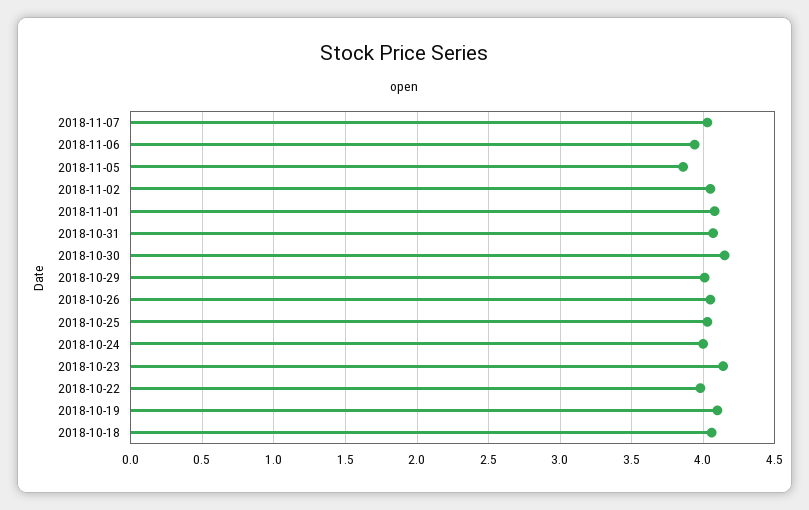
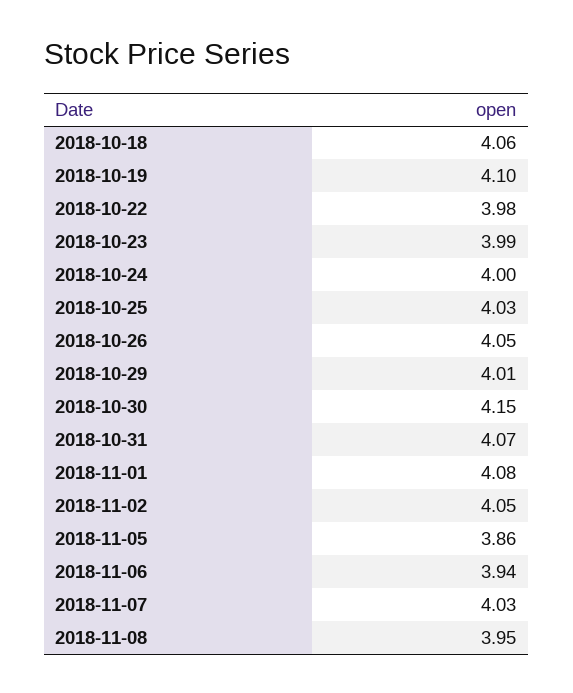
2018-10-23: 4.15 -> 3.99
2018-11-08: none -> 3.95

